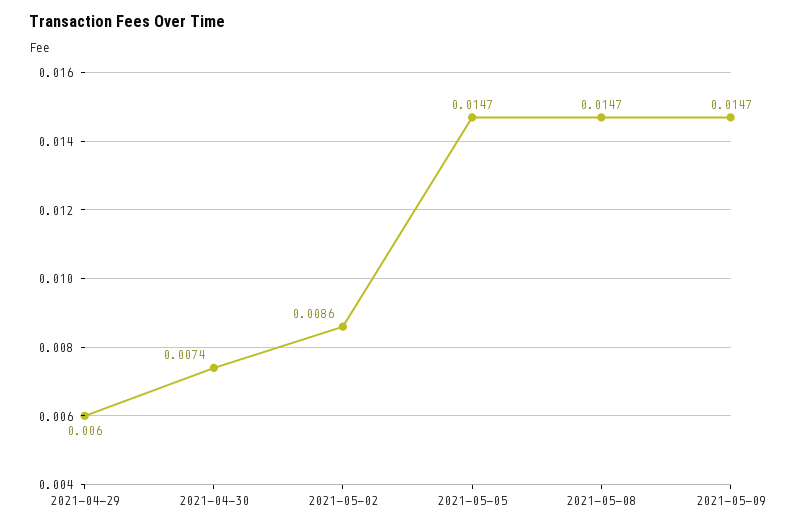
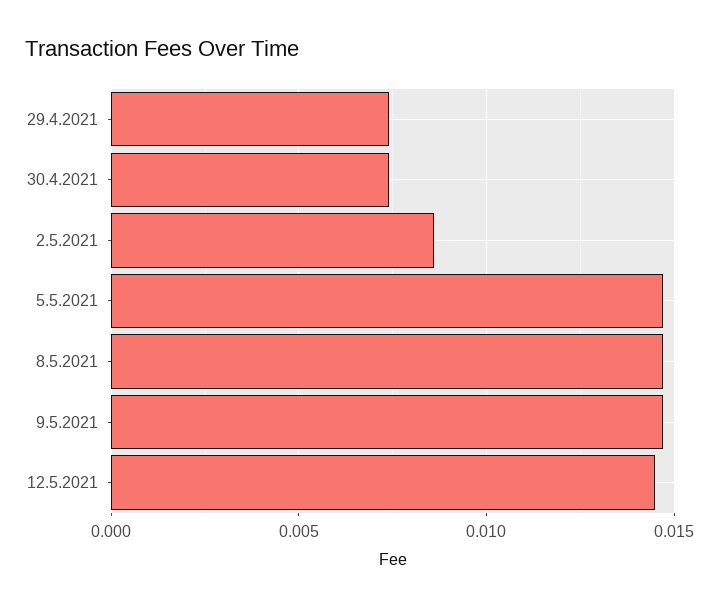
2021-04-29: 0.006 -> 0.0075
12.5.2021: none -> 0.0145

